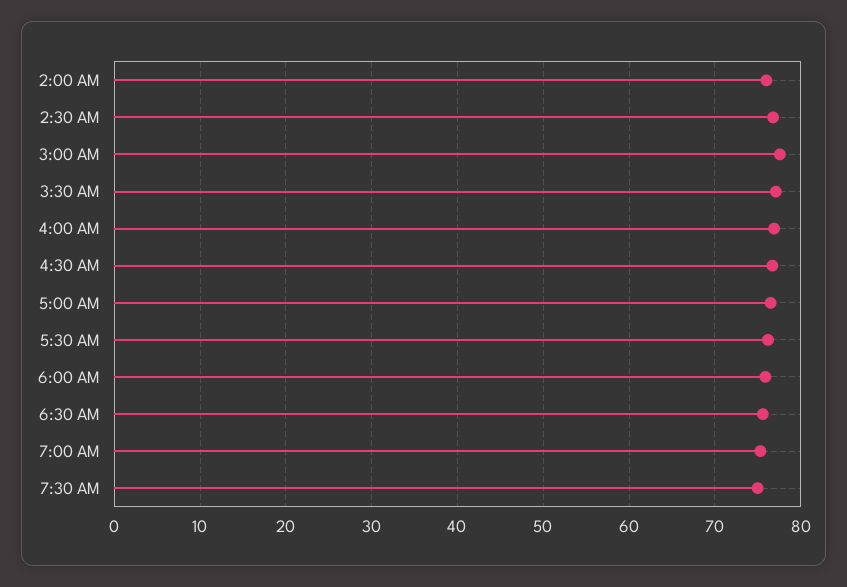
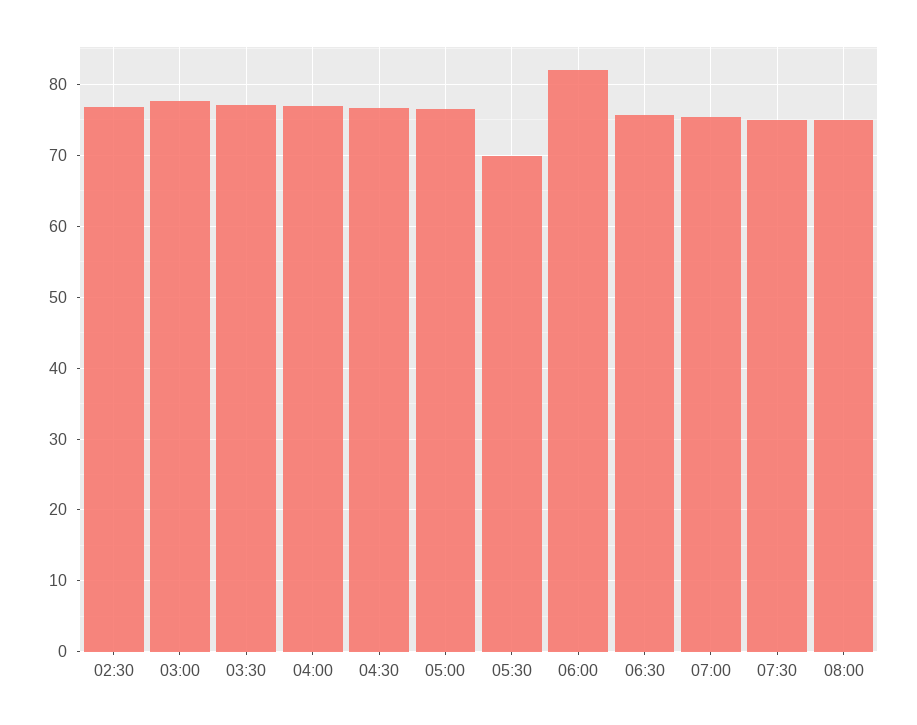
2:00 AM: 76 -> none
5:30 AM: 76 -> 70
6:00 AM: 76 -> 82
08:00: none -> 75

